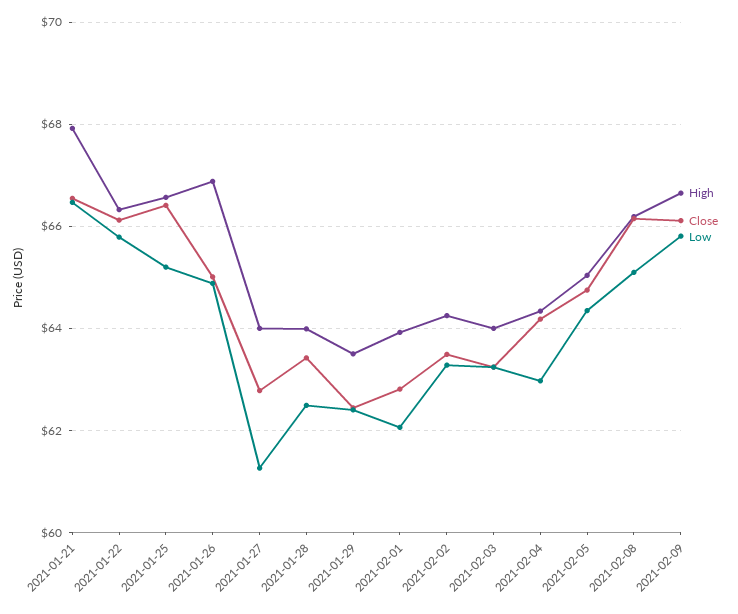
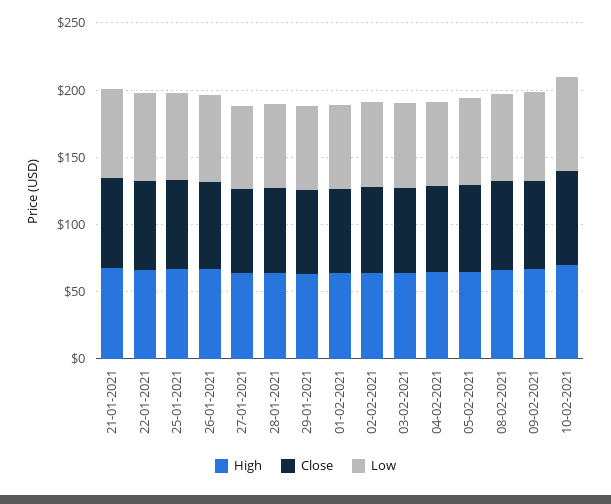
High, 10-02-2021: none -> 70
Close, 10-02-2021: none -> 70
Low, 10-02-2021: none -> 70

